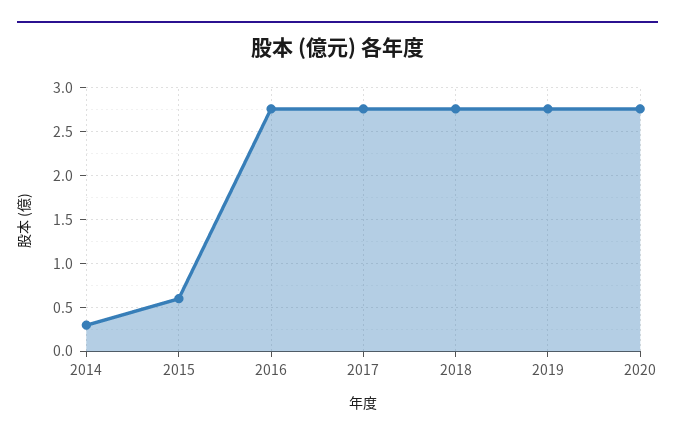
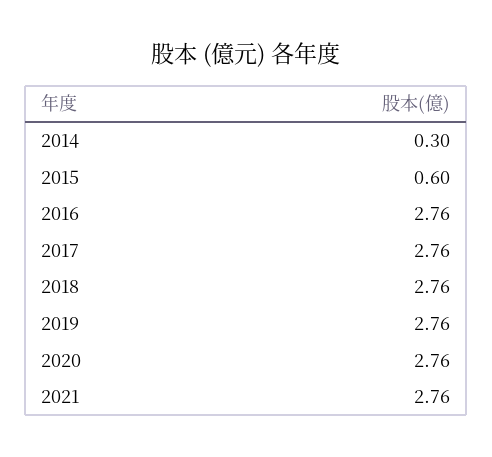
2021: none -> 2.76

